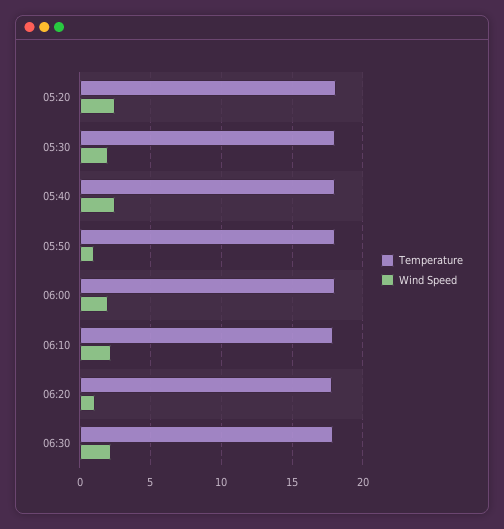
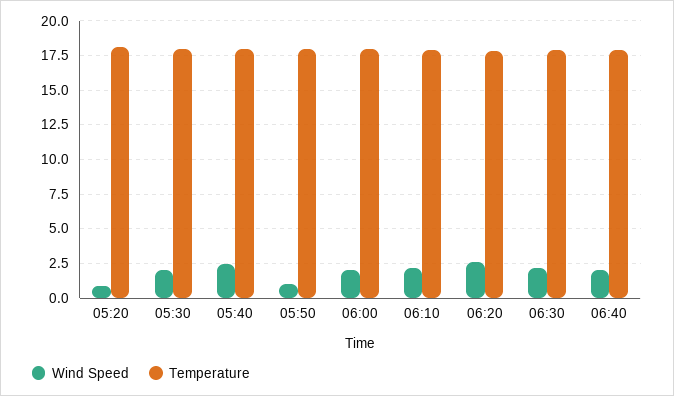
Wind Speed, 05:20: 2.5 -> 1
Wind Speed, 06:20: 1 -> 2.5
Wind Speed, 06:40: none -> 2
Temperature, 06:40: none -> 18

